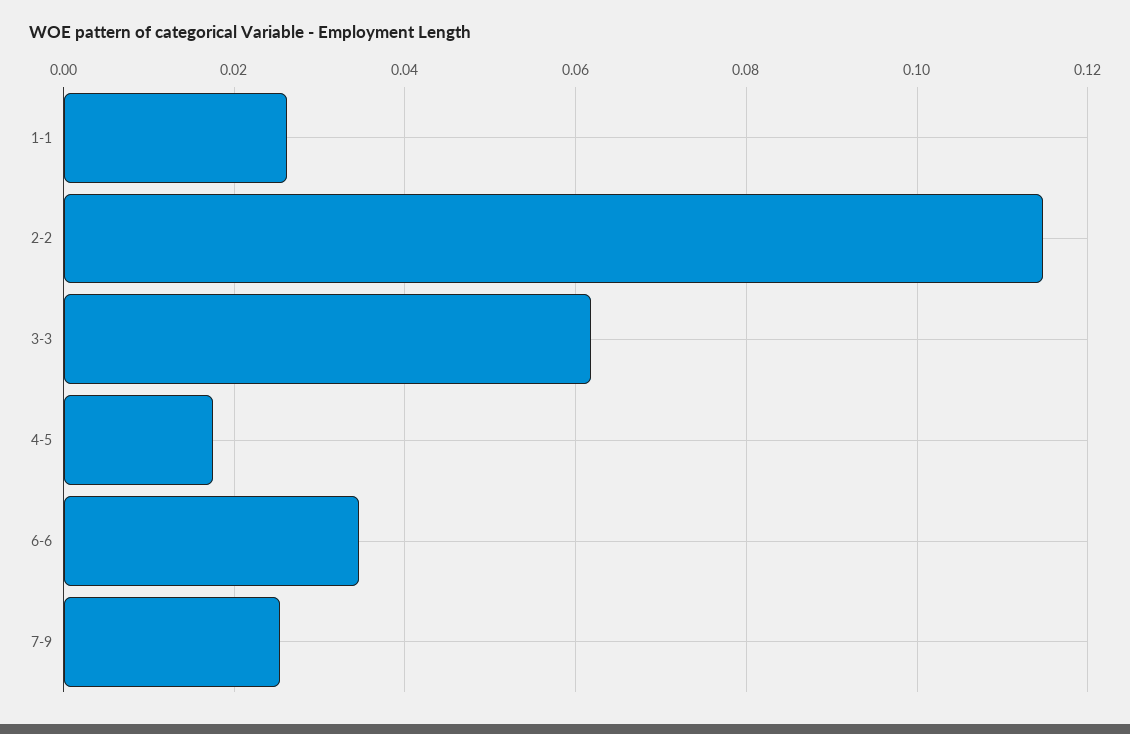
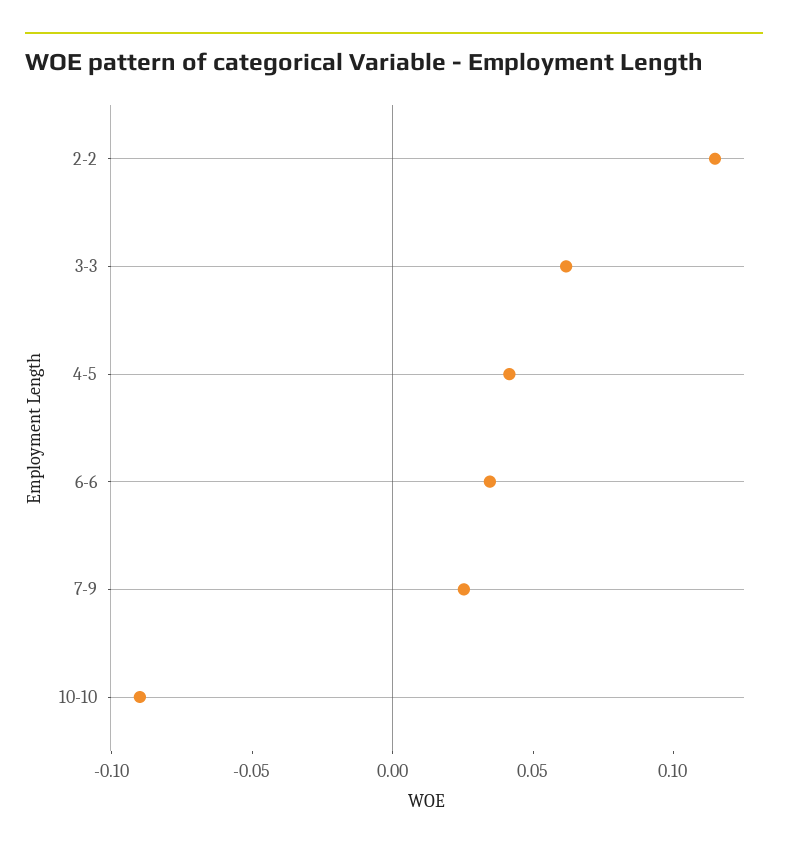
1-1: 0.026 -> none
4-5: 0.018 -> 0.04
10-10: none -> -0.09

